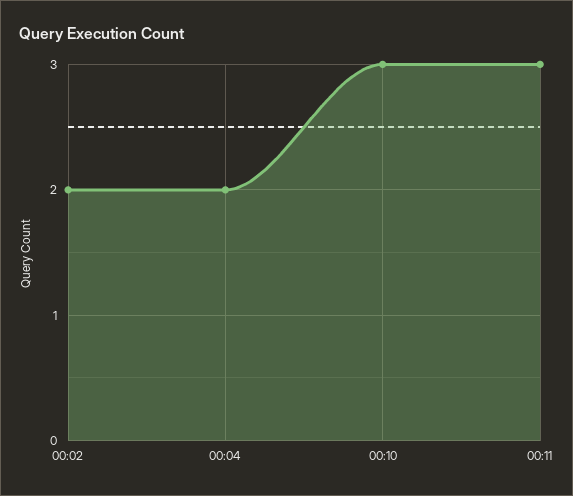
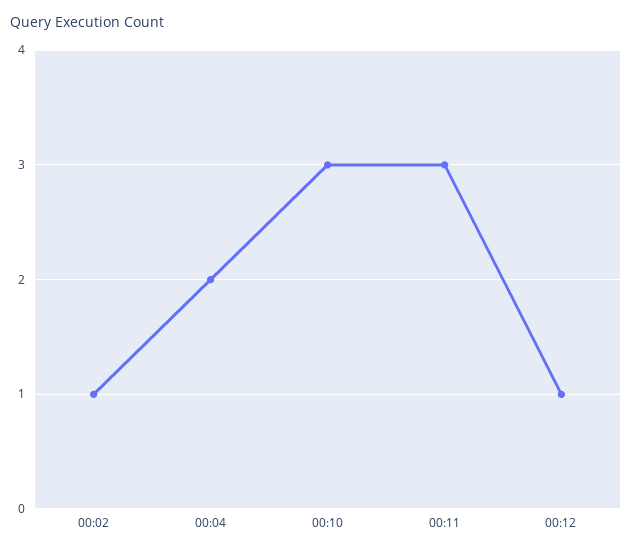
00:02: 2 -> 1
00:12: none -> 1

